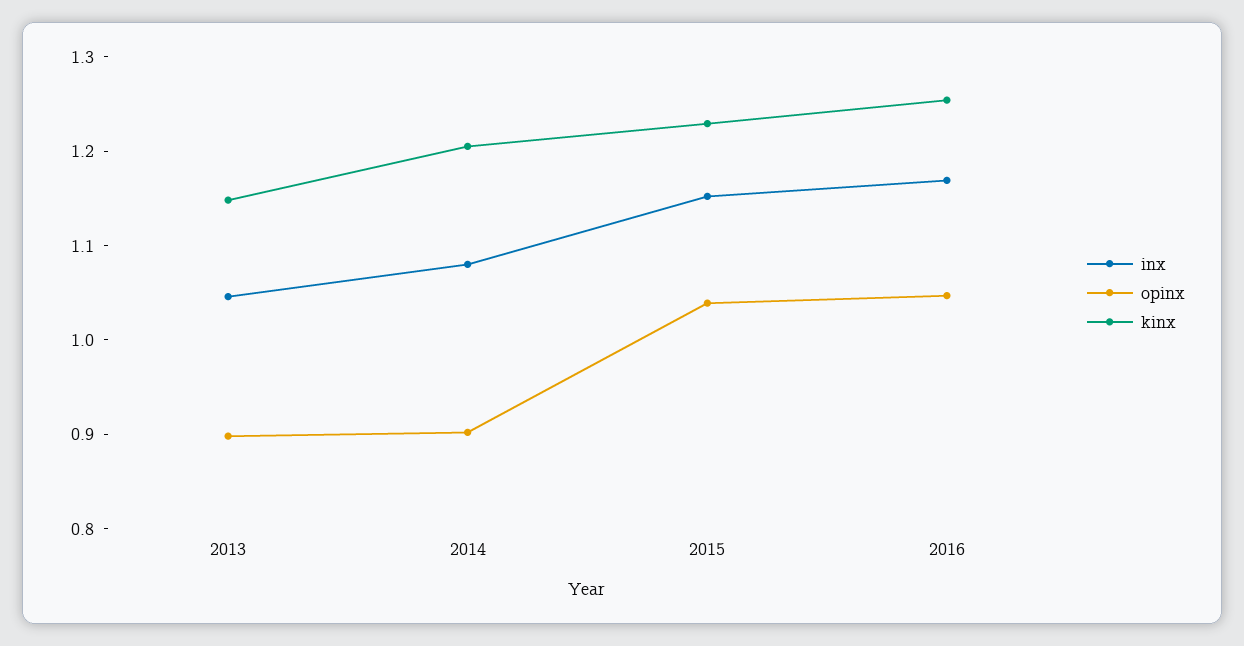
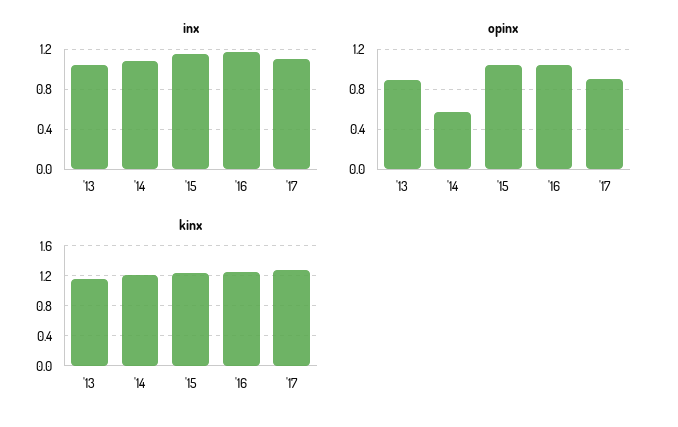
opinx, 2014: 0.9 -> 0.6
inx, '17: none -> 1.1
opinx, '17: none -> 0.9
kinx, '17: none -> 1.3

